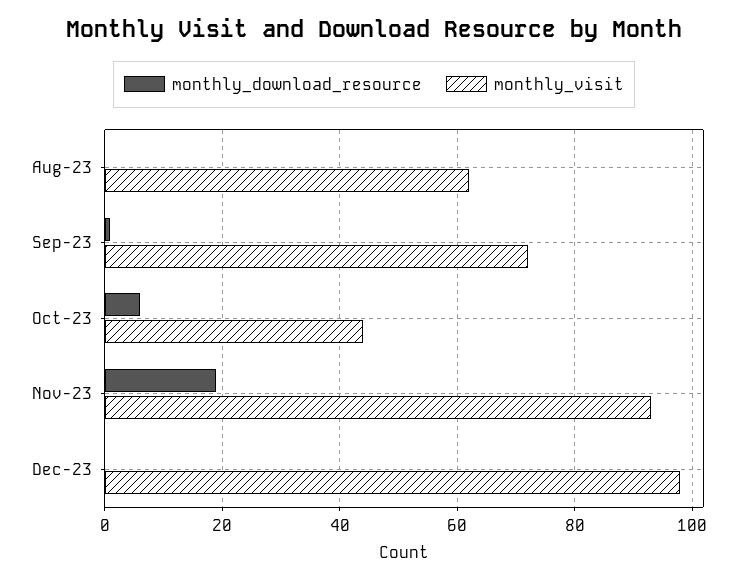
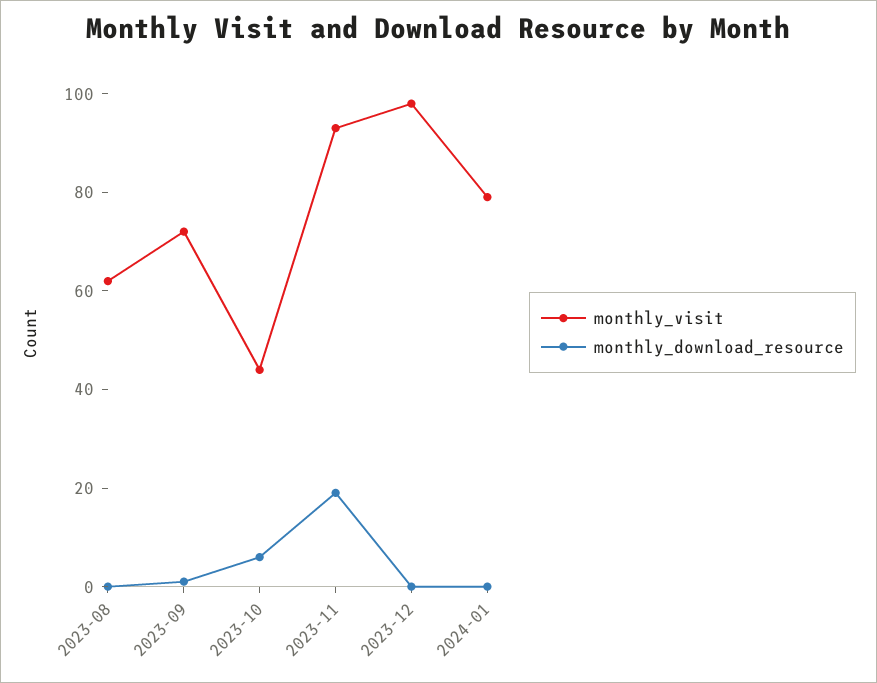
monthly_visit, 2024-01: none -> 80
monthly_download_resource, 2024-01: none -> 0

